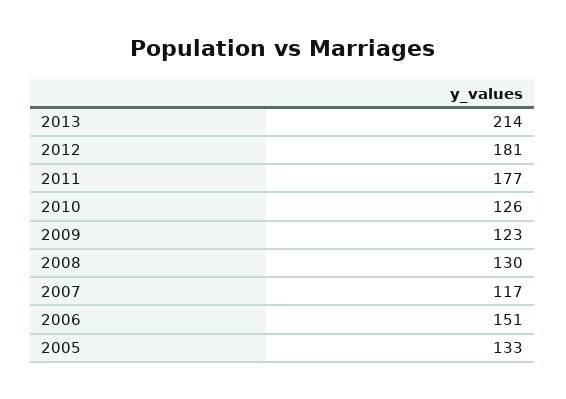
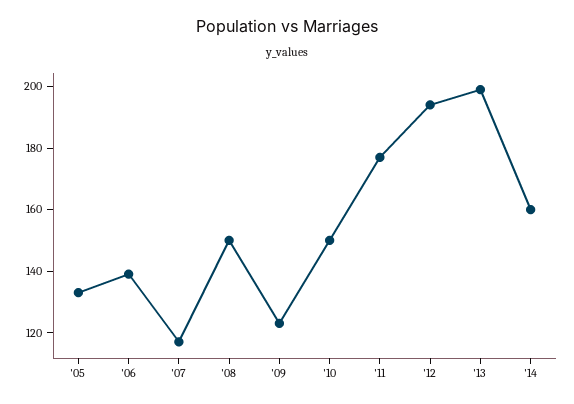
2013: 214 -> 200
2012: 181 -> 195
2010: 126 -> 150
2008: 130 -> 150
2006: 151 -> 140
'14: none -> 160

